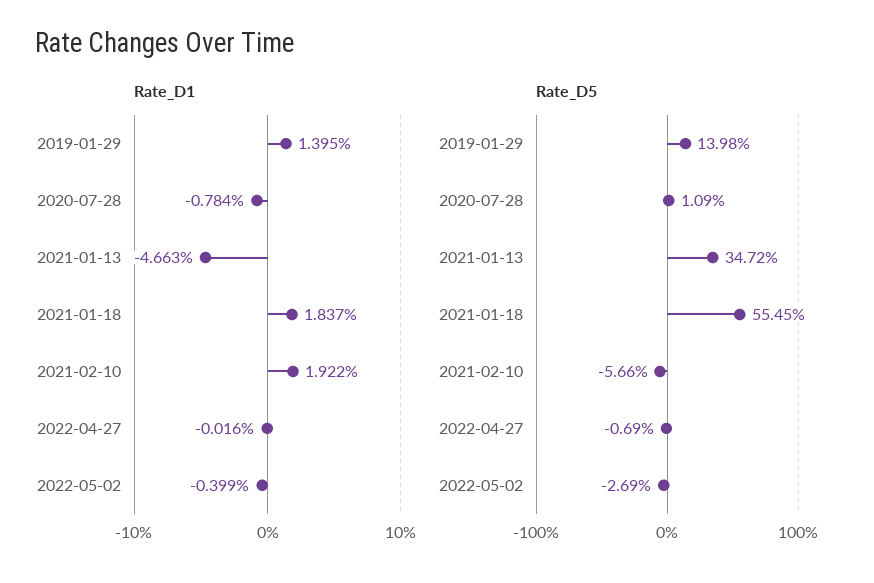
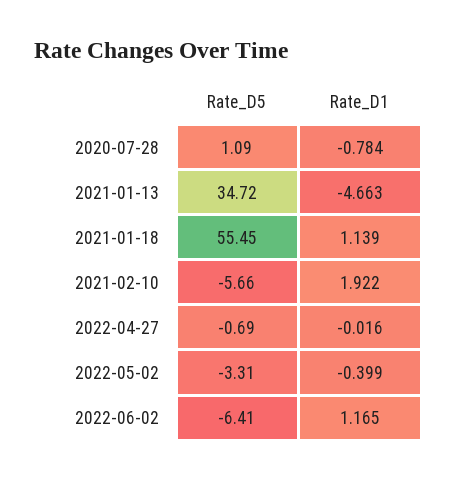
Rate_D1, 2019-01-29: 1.395 -> none
Rate_D1, 2021-01-18: 1.837 -> 1.139
Rate_D5, 2019-01-29: 13.98 -> none
Rate_D5, 2022-05-02: -2.69 -> -3.31
Rate_D5, 2022-06-02: none -> -6.41
Rate_D1, 2022-06-02: none -> 1.165

